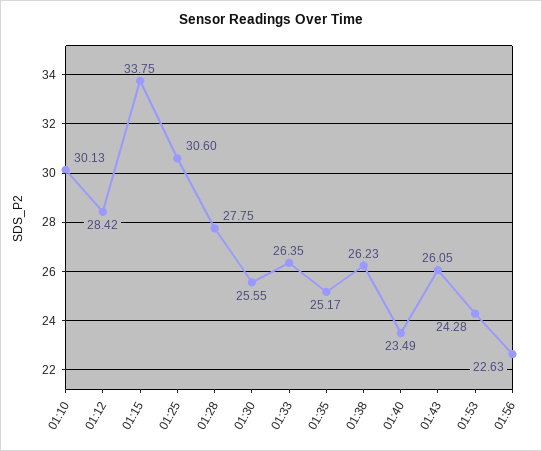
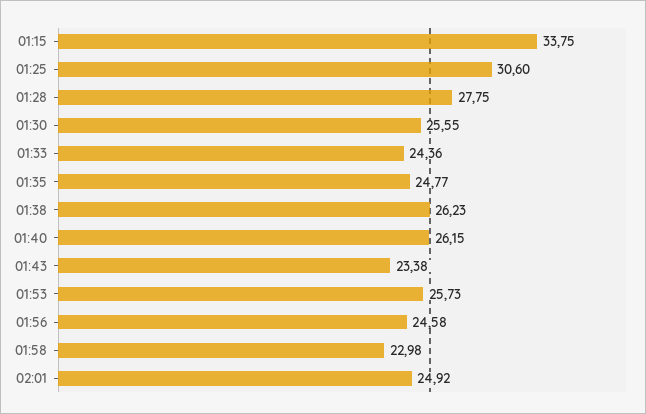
01:10: 30.13 -> none
01:12: 28.42 -> none
01:33: 26.35 -> 24.36
01:35: 25.17 -> 24.77
01:40: 23.49 -> 26.15
01:43: 26.05 -> 23.38
01:53: 24.28 -> 25.73
01:56: 22.63 -> 24.58
01:58: none -> 22.98
02:01: none -> 24.92

